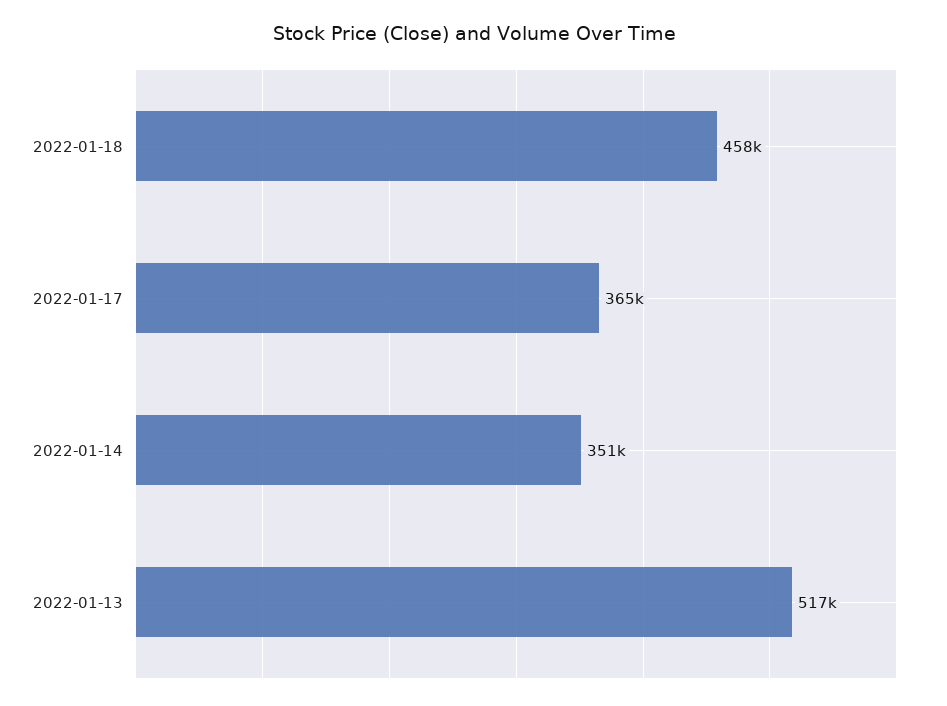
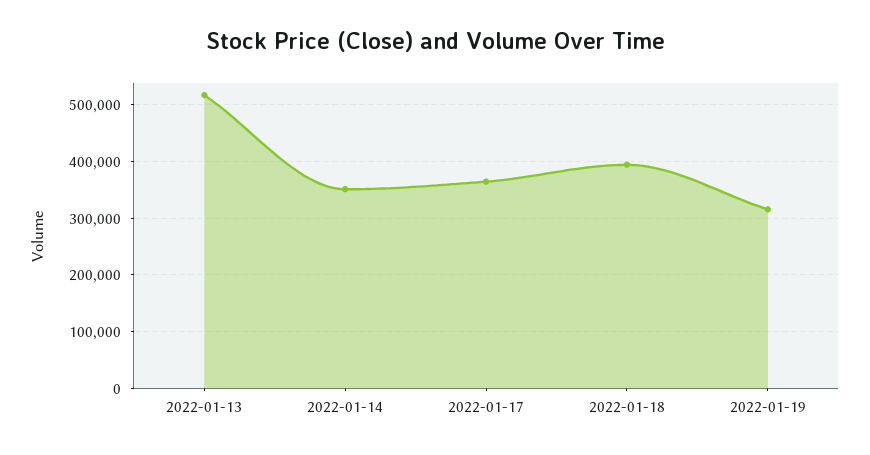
2022-01-18: 458000 -> 400000
2022-01-19: none -> 320000

